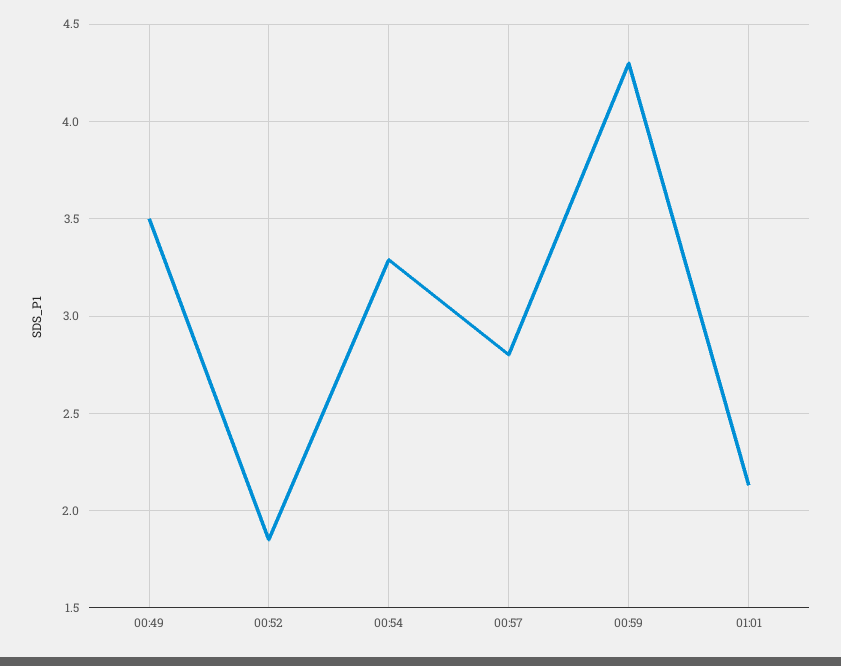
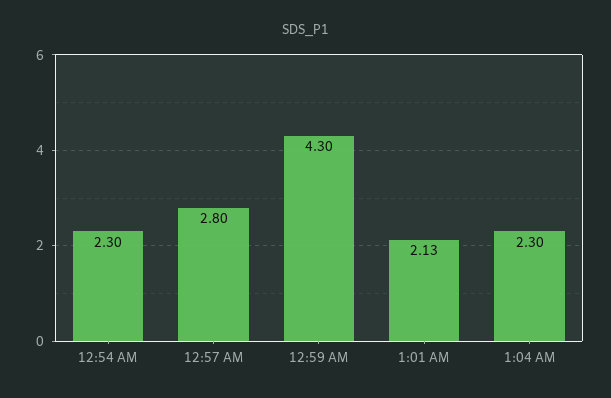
00:49: 3.5 -> none
00:52: 1.85 -> none
00:54: 3.3 -> 2.3
1:04 AM: none -> 2.3

